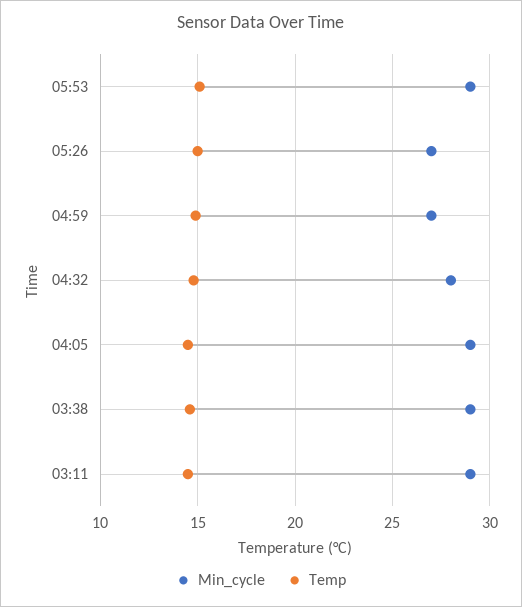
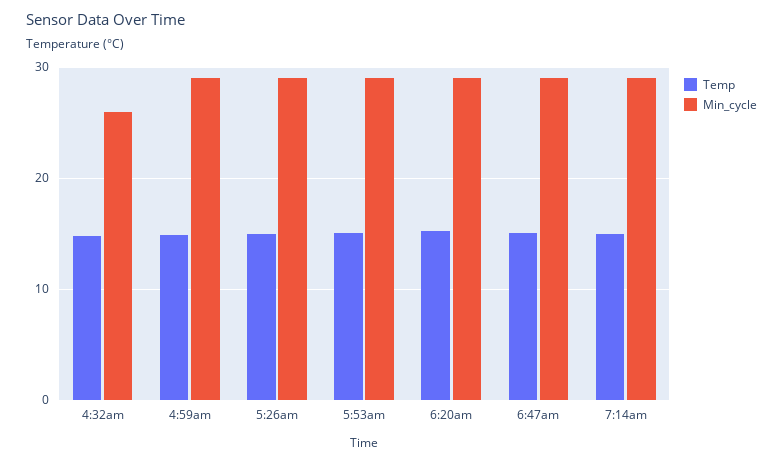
Min_cycle, 05:26: 27 -> 29
Min_cycle, 04:59: 27 -> 29
Min_cycle, 04:32: 28 -> 26
Min_cycle, 04:05: 29 -> none
Temp, 04:05: 14.5 -> none
Min_cycle, 03:38: 29 -> none
Temp, 03:38: 14.5 -> none
Min_cycle, 03:11: 29 -> none
Temp, 03:11: 14.5 -> none
Temp, 6:20am: none -> 15
Min_cycle, 6:20am: none -> 29
Temp, 6:47am: none -> 15
Min_cycle, 6:47am: none -> 29
Temp, 7:14am: none -> 15
Min_cycle, 7:14am: none -> 29

